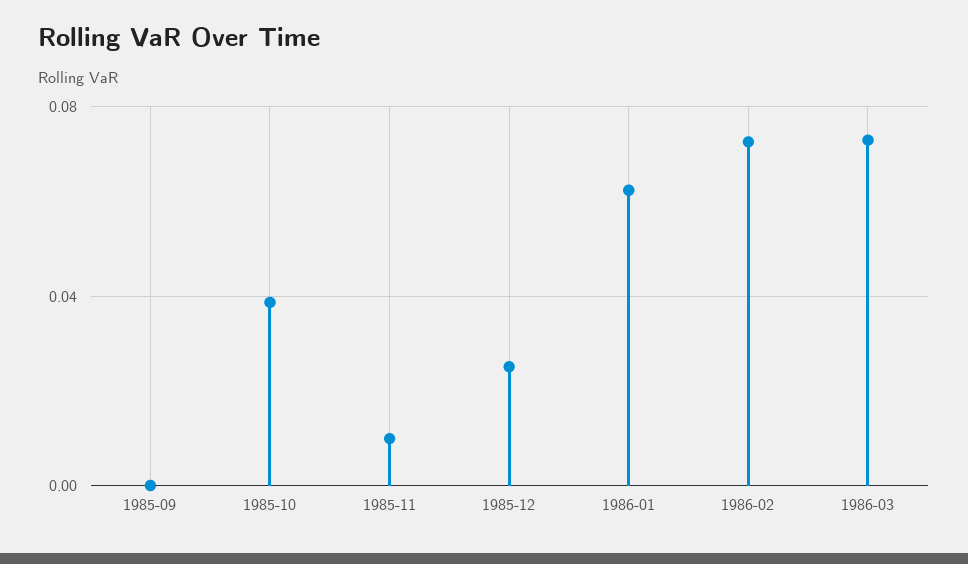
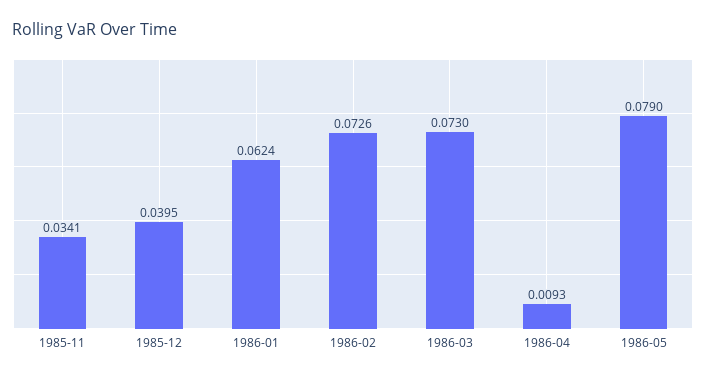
1985-09: 0 -> none
1985-10: 0.04 -> none
1985-11: 0.01 -> 0.0341
1985-12: 0.025 -> 0.0395
1986-04: none -> 0.0093
1986-05: none -> 0.079

